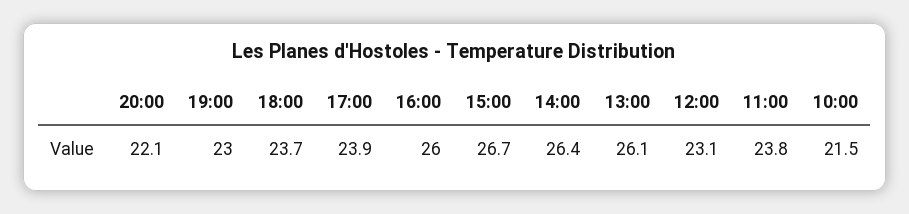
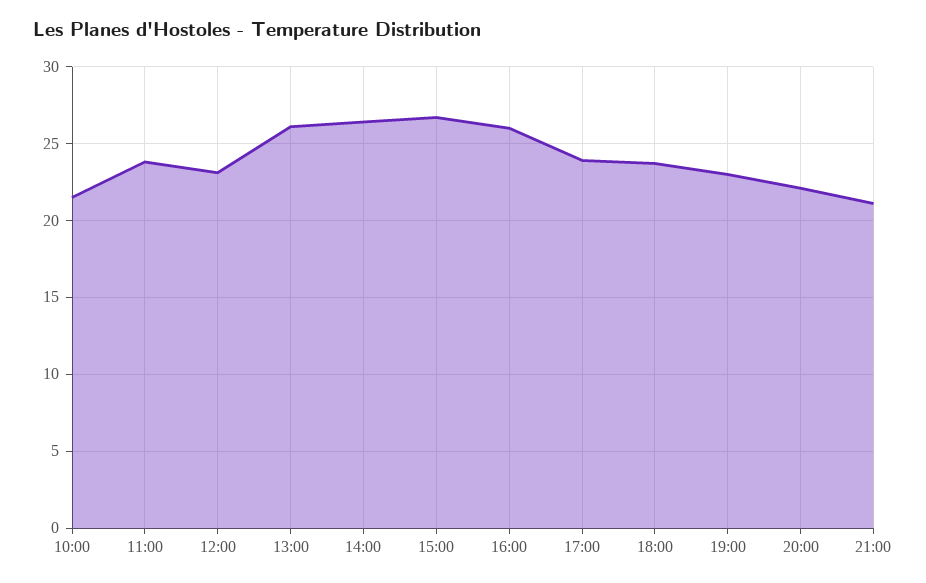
21:00: none -> 21

